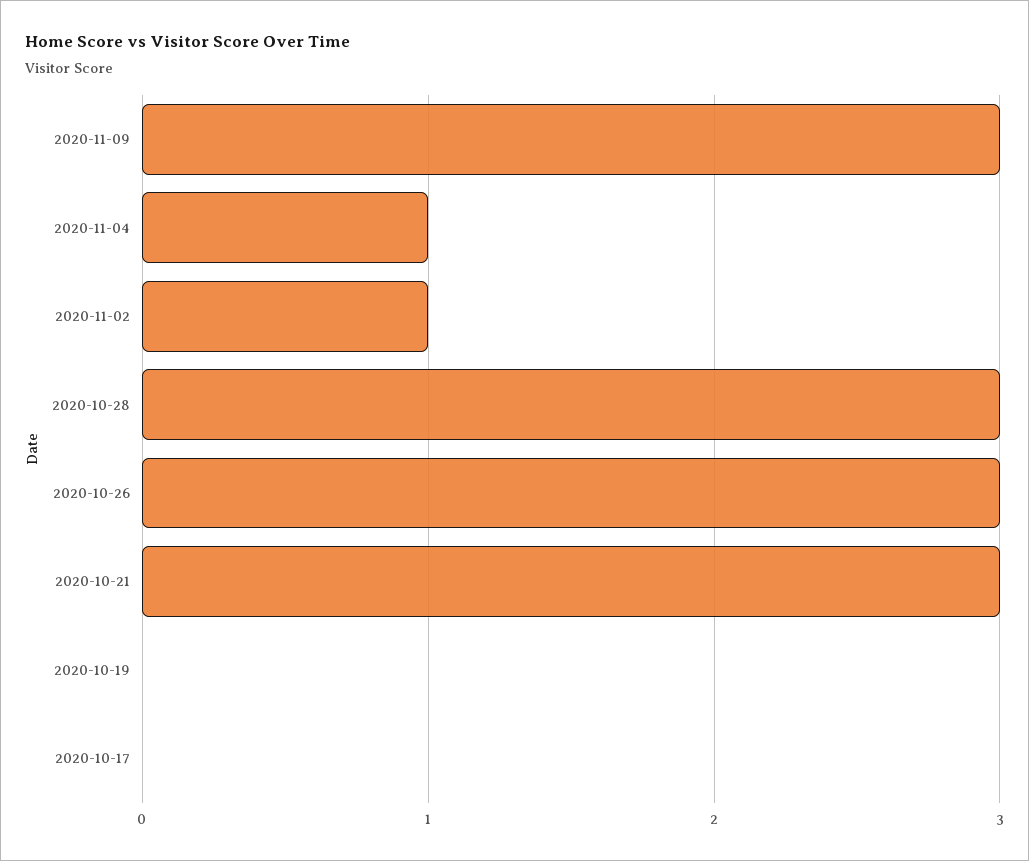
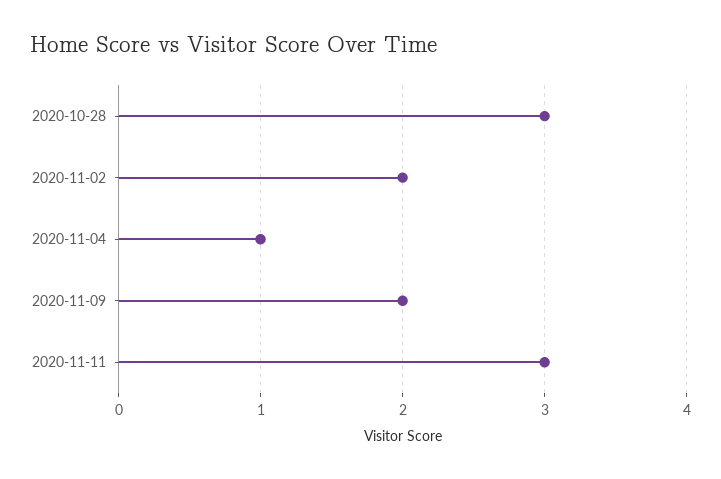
2020-11-09: 3 -> 2
2020-11-02: 1 -> 2
2020-10-26: 3 -> none
2020-10-21: 3 -> none
2020-10-19: 0 -> none
2020-10-17: 0 -> none
2020-11-11: none -> 3

